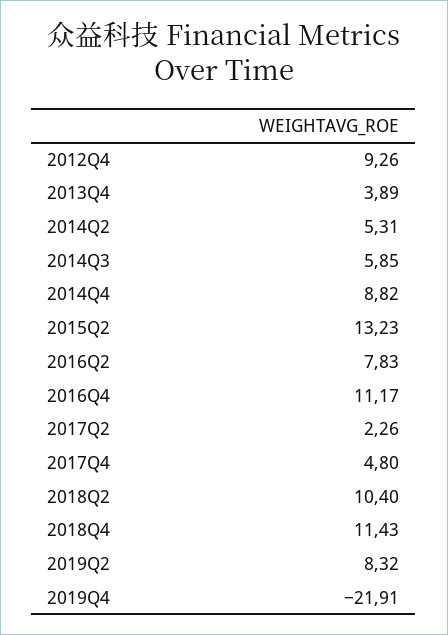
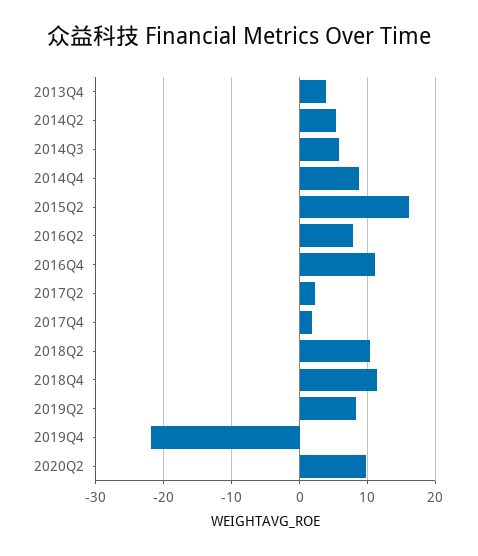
2012Q4: 9.26 -> none
2015Q2: 13.23 -> 16
2017Q4: 4.8 -> 2
2020Q2: none -> 10

